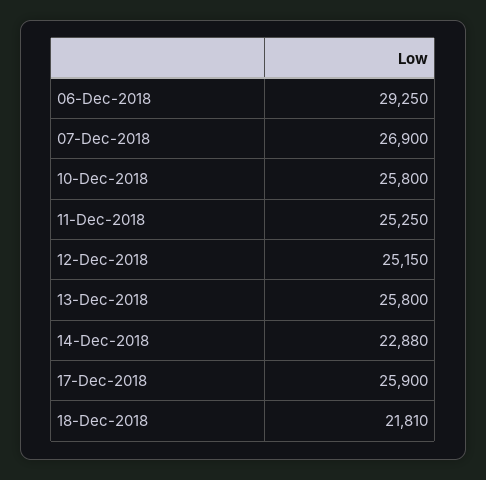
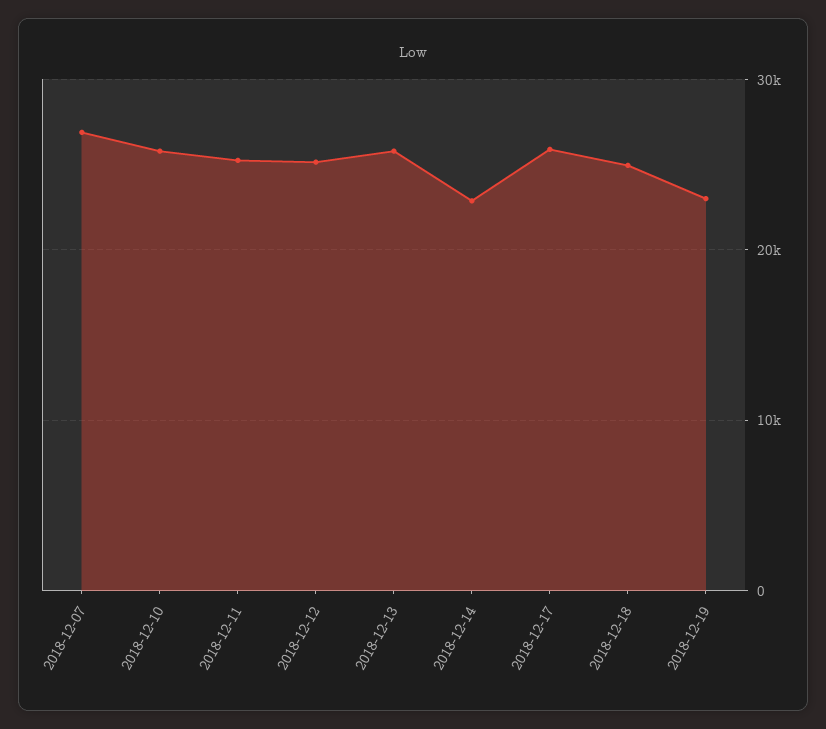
06-Dec-2018: 29250 -> none
18-Dec-2018: 21810 -> 25000
2018-12-19: none -> 23000

